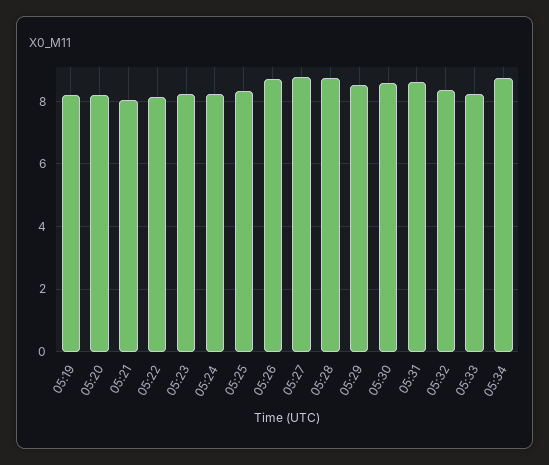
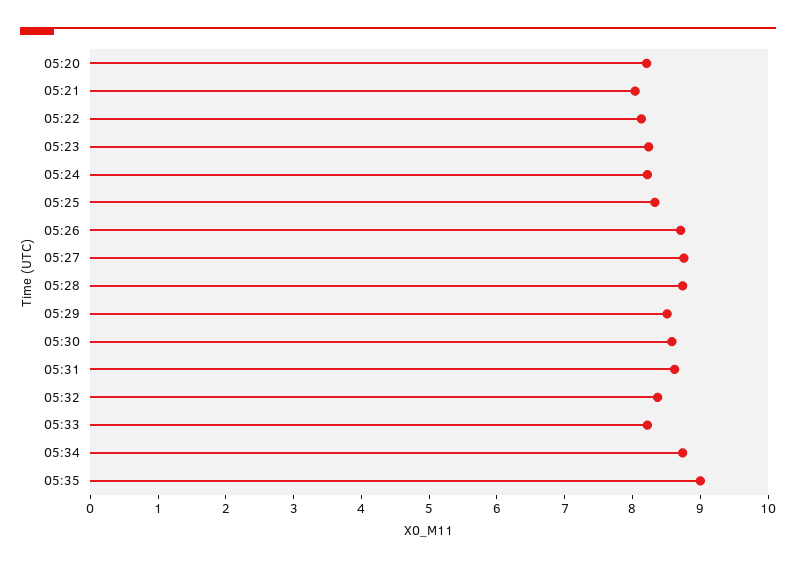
05:19: 8.2 -> none
05:35: none -> 9

